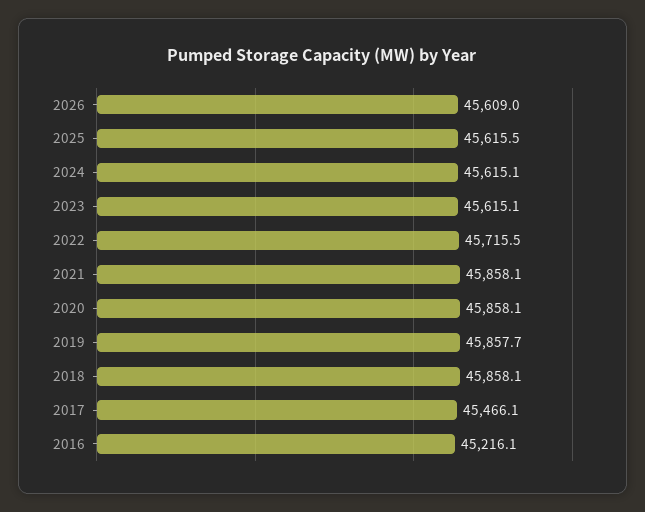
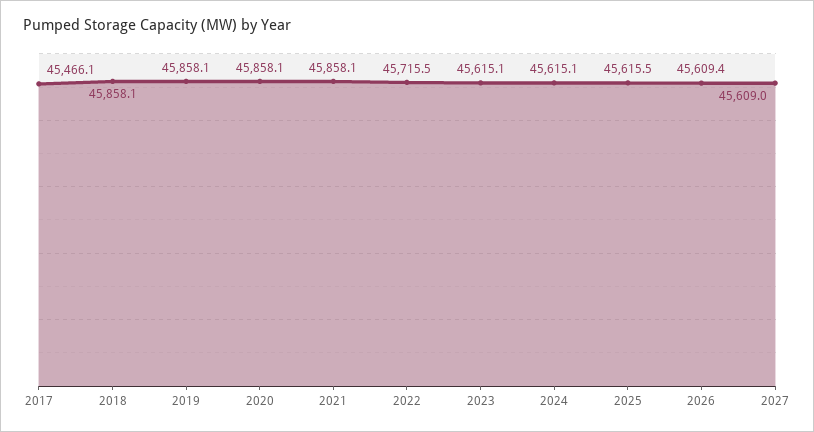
2026: 45609 -> 45609.4
2019: 45857.7 -> 45858.1
2016: 45216.1 -> none
2027: none -> 45609

